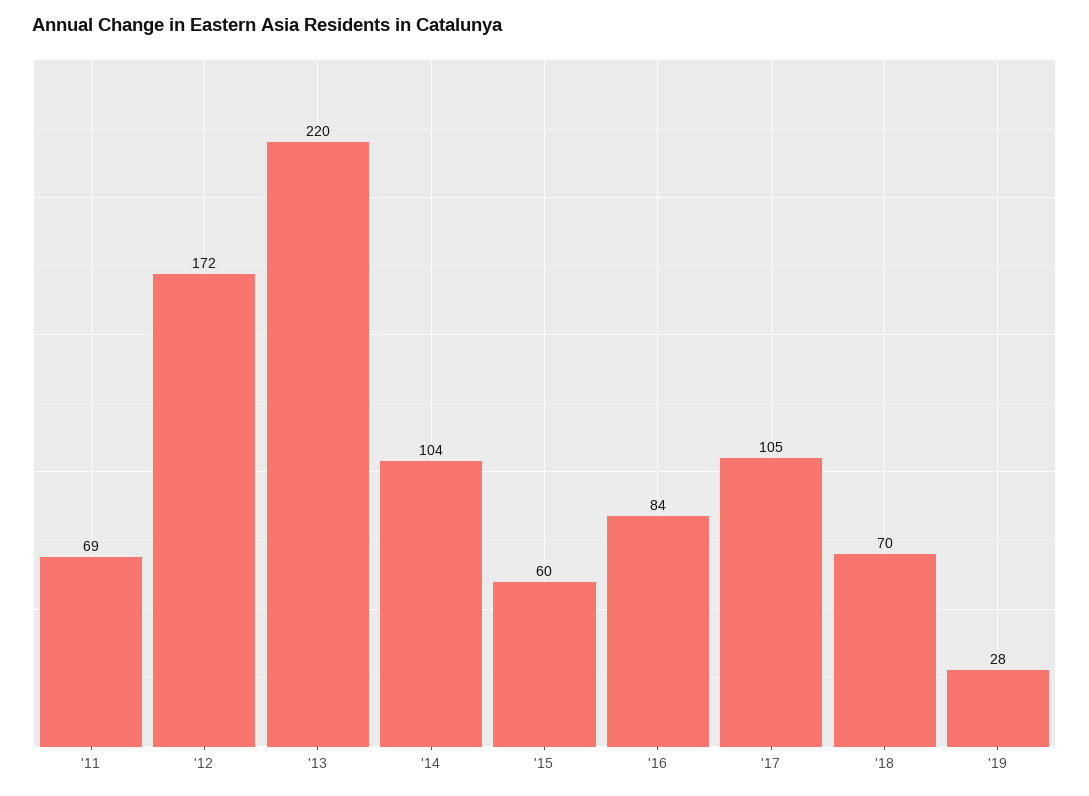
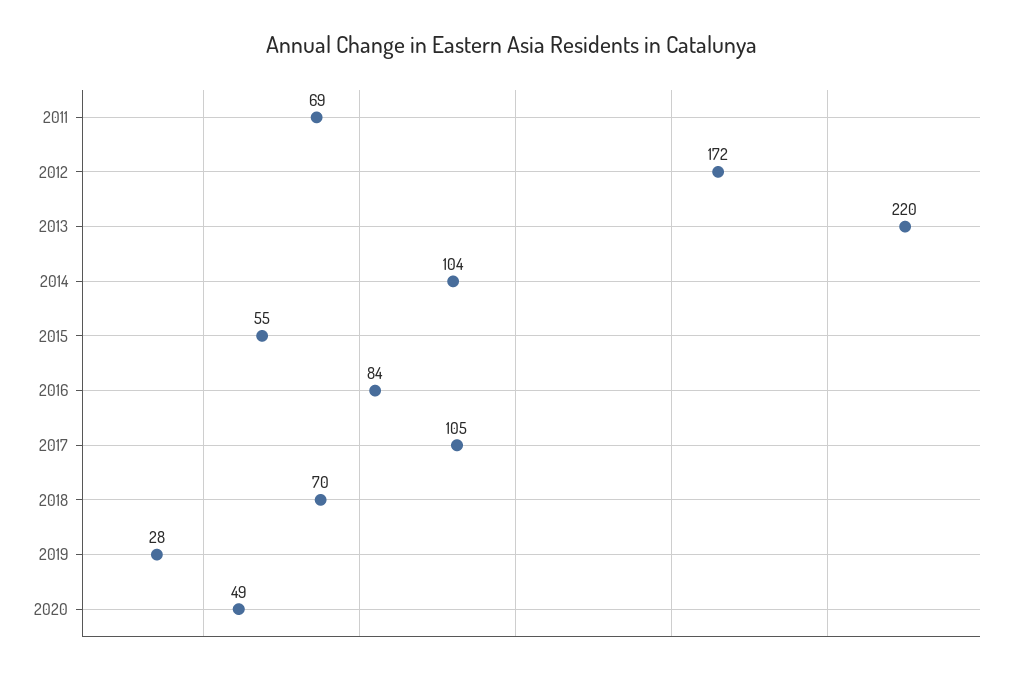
'15: 60 -> 55
2020: none -> 49

